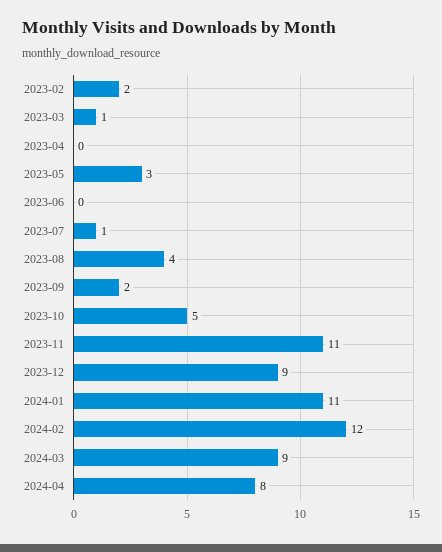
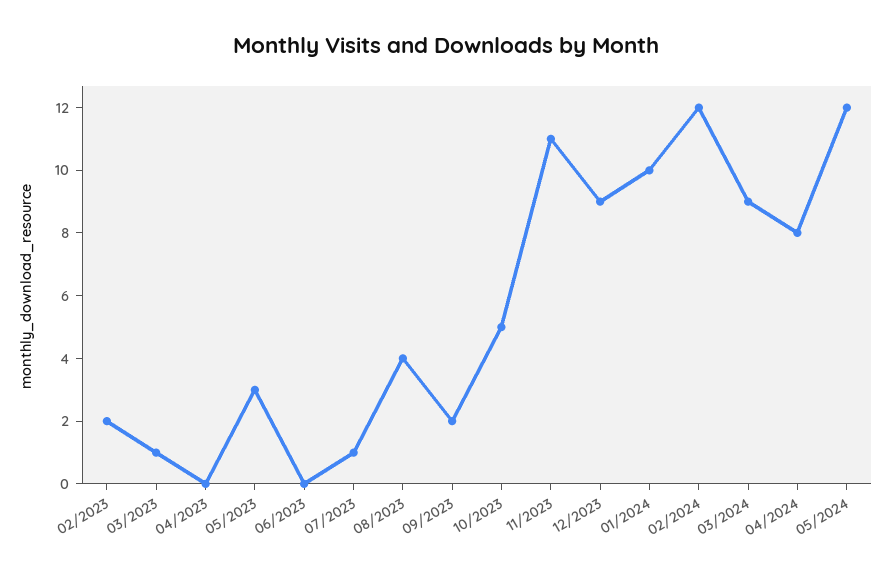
2024-01: 11 -> 10
05/2024: none -> 12

